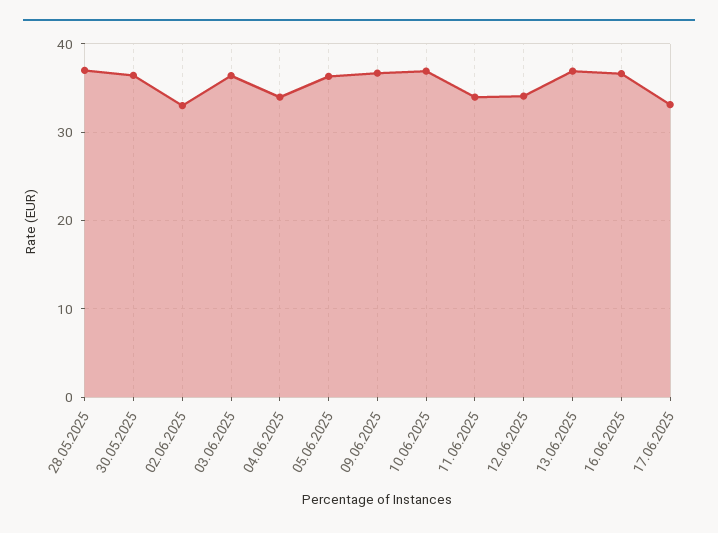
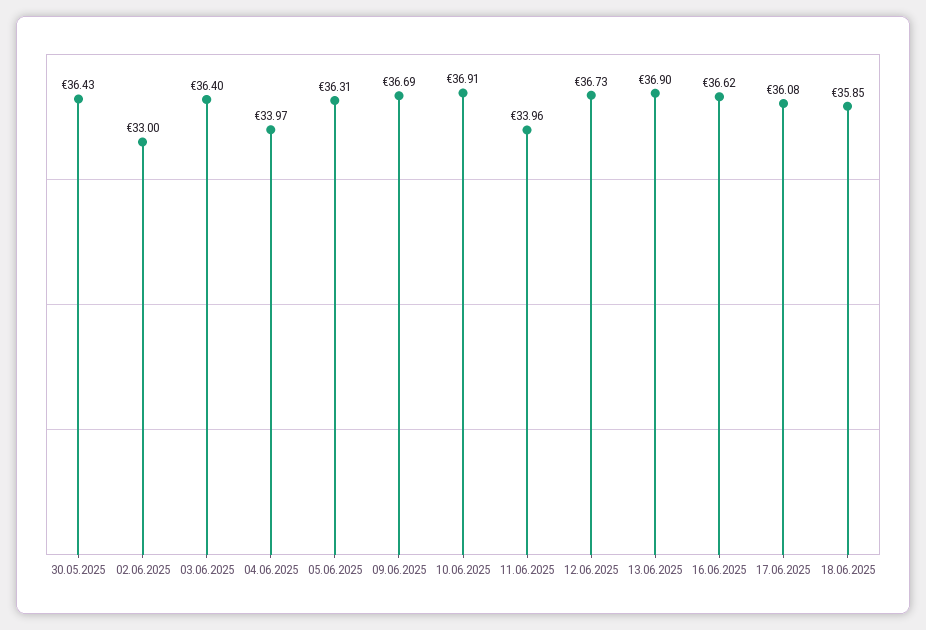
28.05.2025: 37 -> none
12.06.2025: 34 -> 36.73
17.06.2025: 33 -> 36.08
18.06.2025: none -> 35.85

